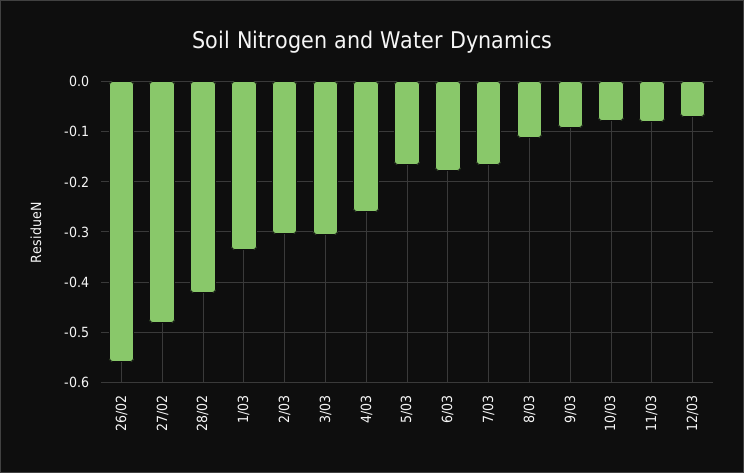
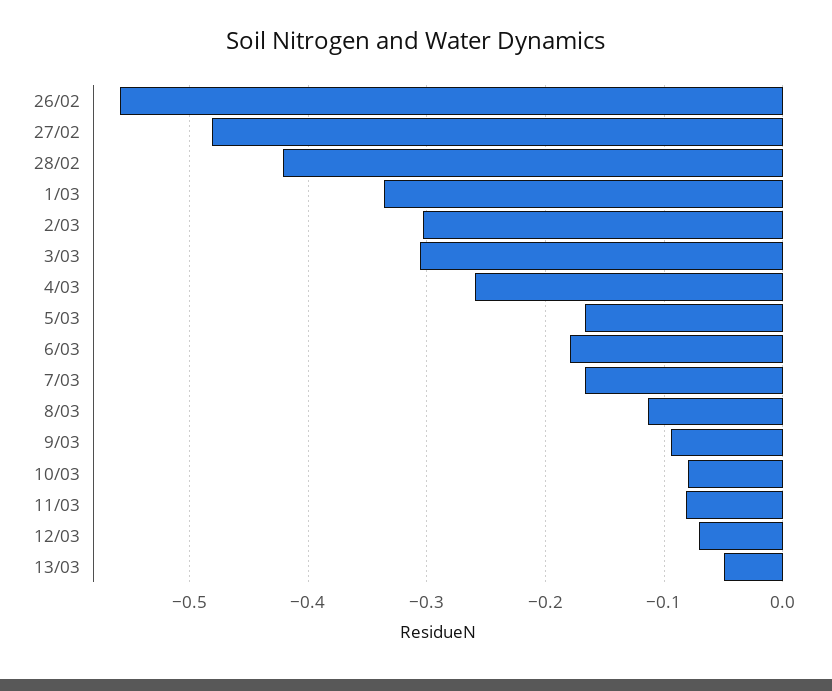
13/03: none -> -0.05

